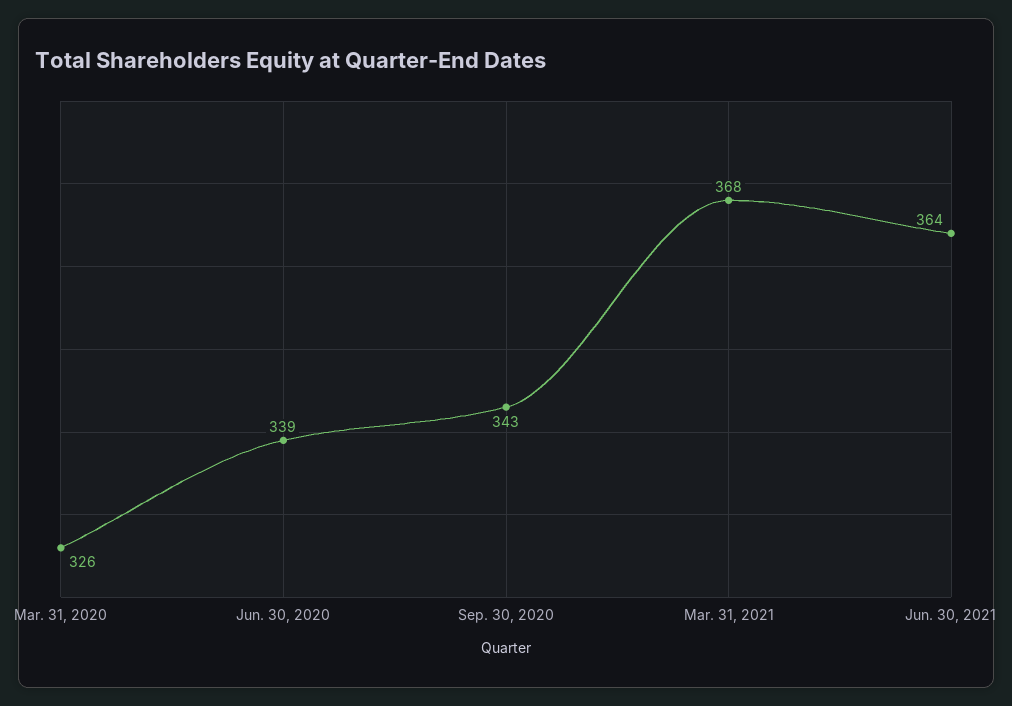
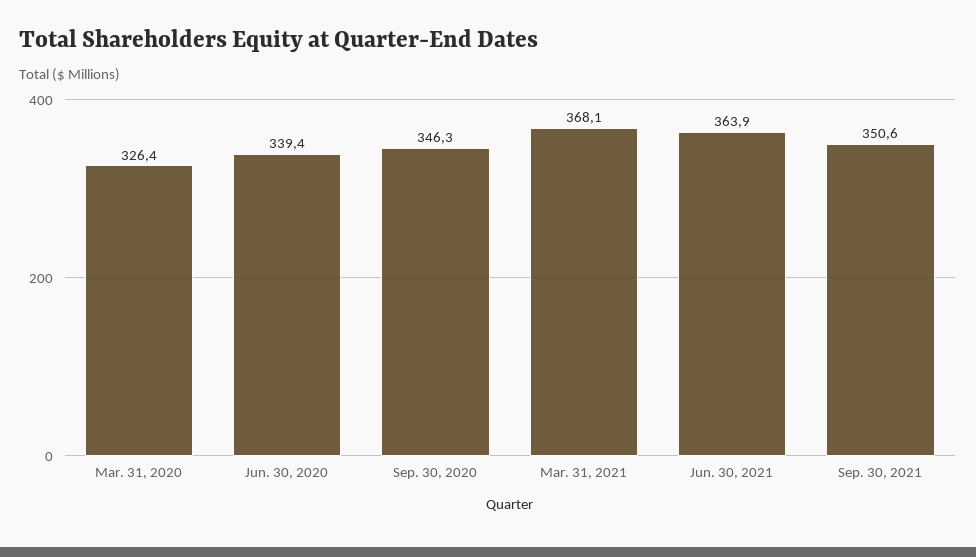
Sep. 30, 2020: 343 -> 346.3
Sep. 30, 2021: none -> 350.6

